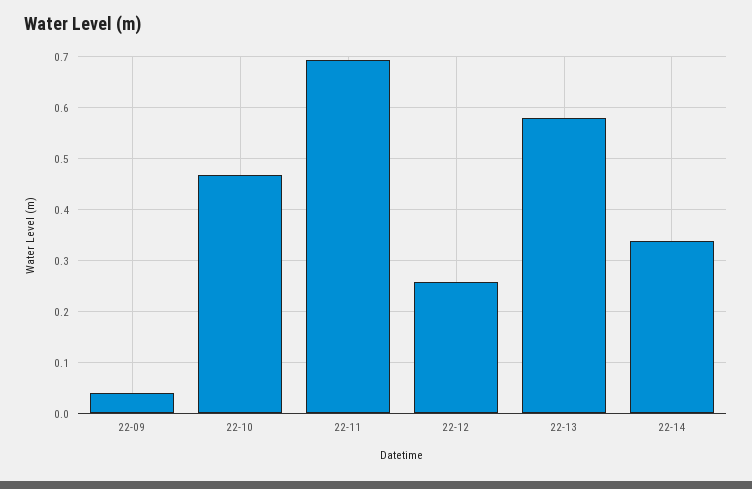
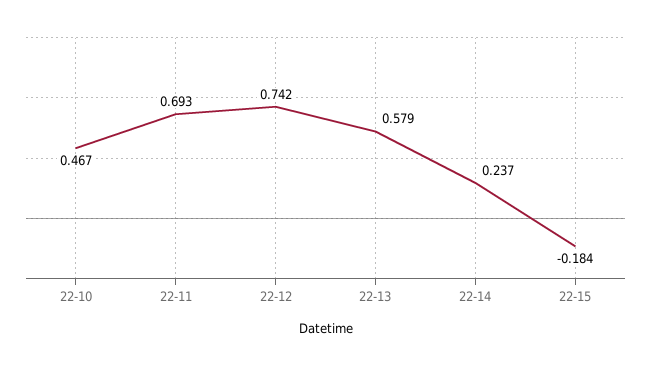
22-09: 0.04 -> none
22-12: 0.26 -> 0.742
22-14: 0.34 -> 0.237
22-15: none -> -0.184

